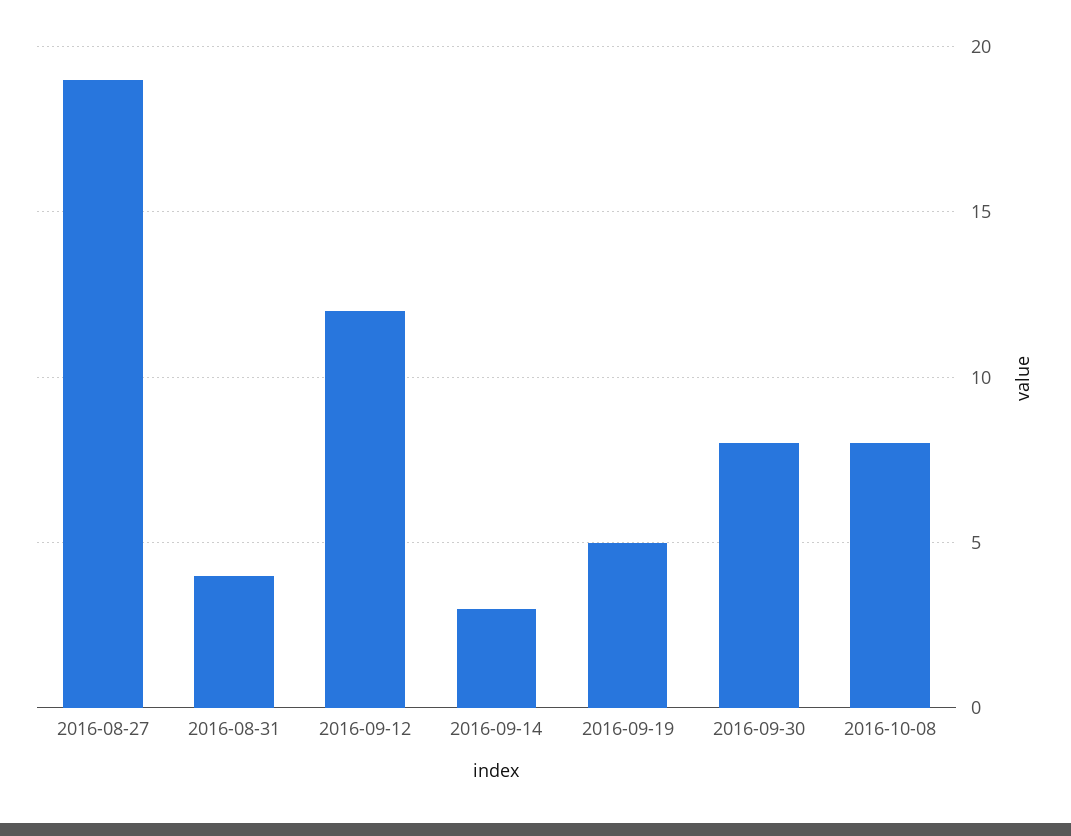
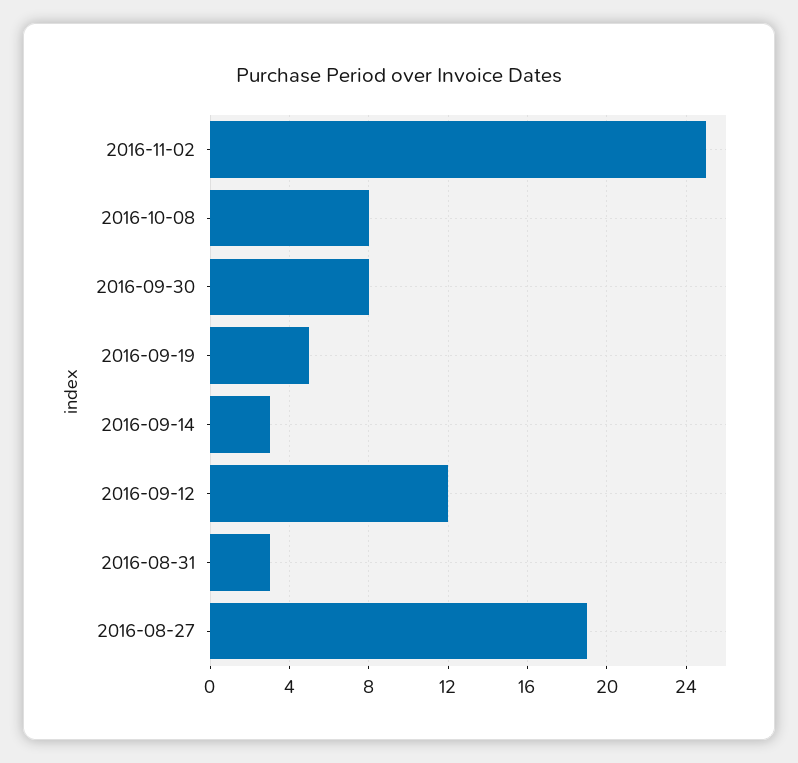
2016-08-31: 4 -> 3
2016-11-02: none -> 25

